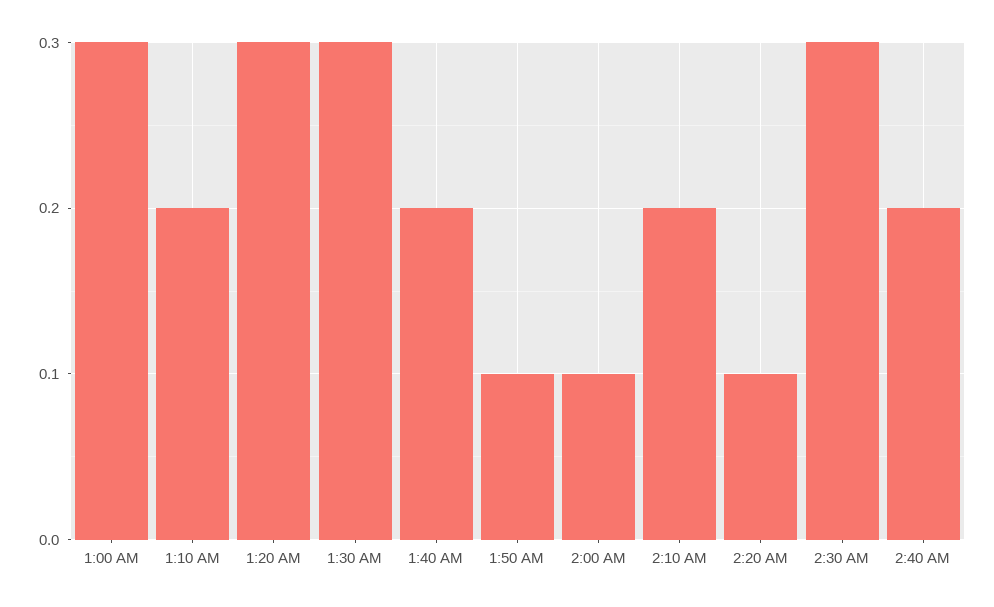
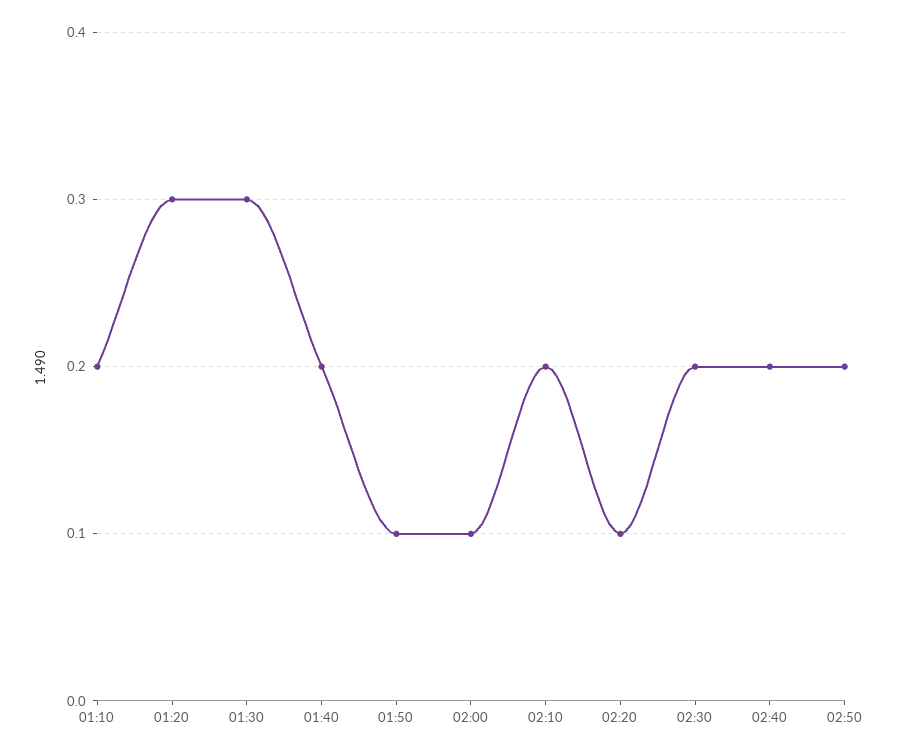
1:00 AM: 0.3 -> none
2:30 AM: 0.3 -> 0.2
02:50: none -> 0.2

